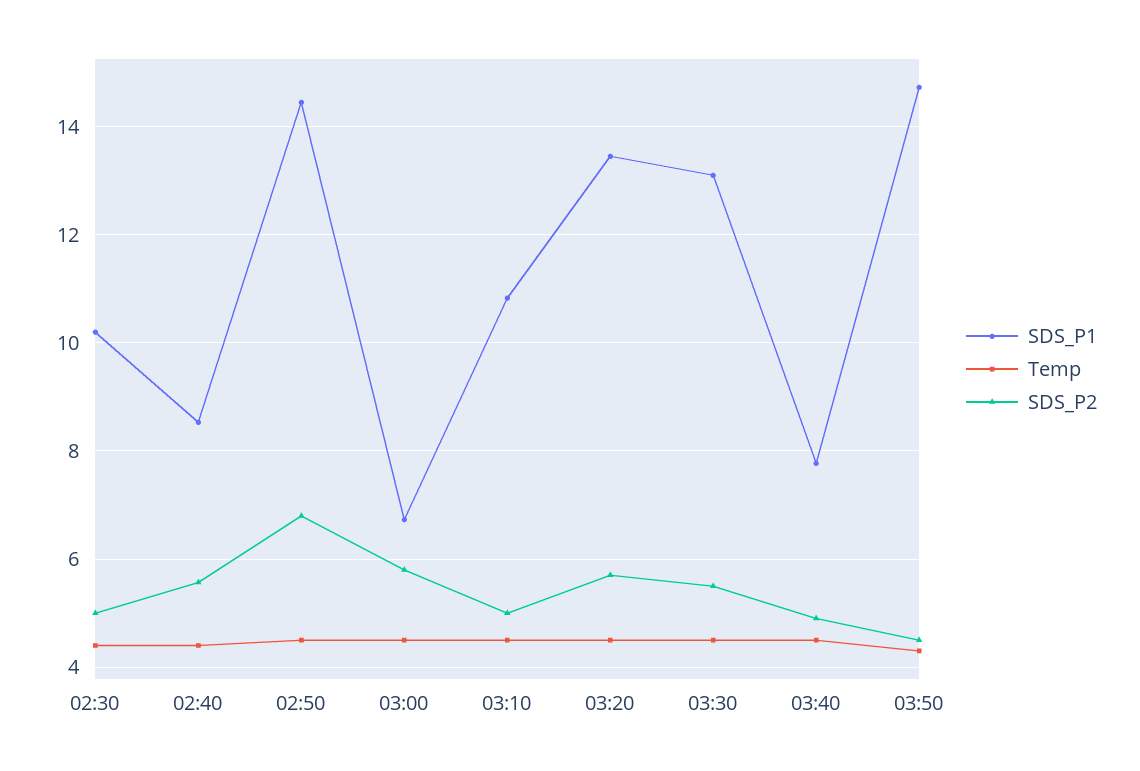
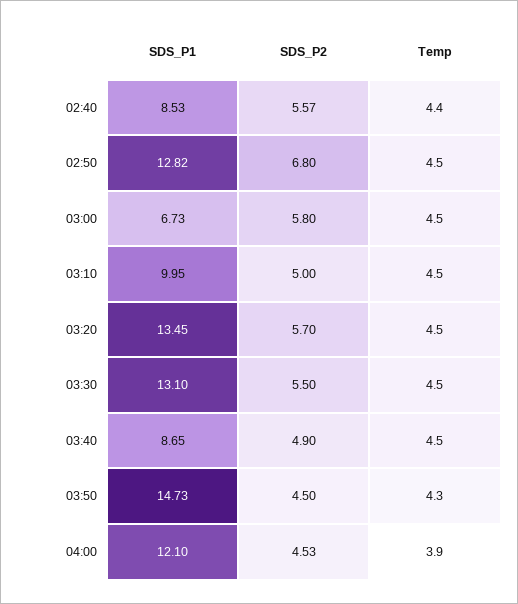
SDS_P1, 02:30: 10.2 -> none
Temp, 02:30: 4.4 -> none
SDS_P2, 02:30: 5 -> none
SDS_P1, 02:50: 14.4 -> 12.82
SDS_P1, 03:10: 10.8 -> 9.95
SDS_P1, 03:40: 7.8 -> 8.65
SDS_P1, 04:00: none -> 12.1
SDS_P2, 04:00: none -> 4.53
Temp, 04:00: none -> 3.9

